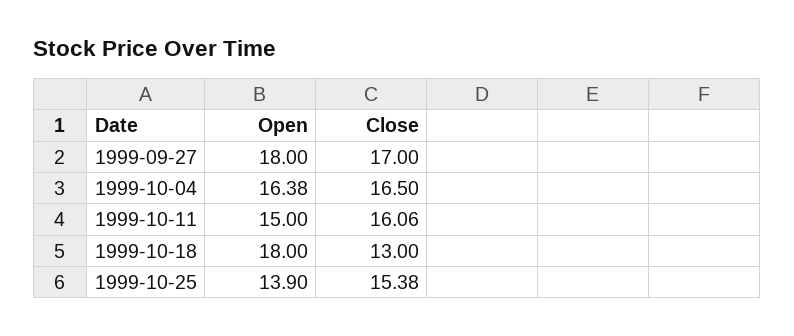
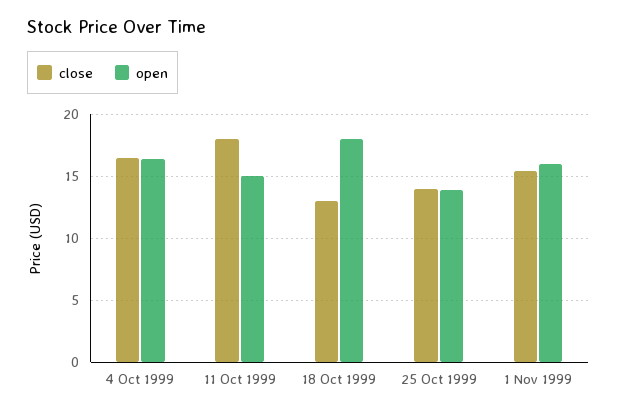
Open, 1999-09-27: 18 -> none
Close, 1999-09-27: 17 -> none
Close, 1999-10-11: 16.06 -> 18
Close, 1999-10-25: 15.38 -> 14
Close, 1 Nov 1999: none -> 15.5
Open, 1 Nov 1999: none -> 16

